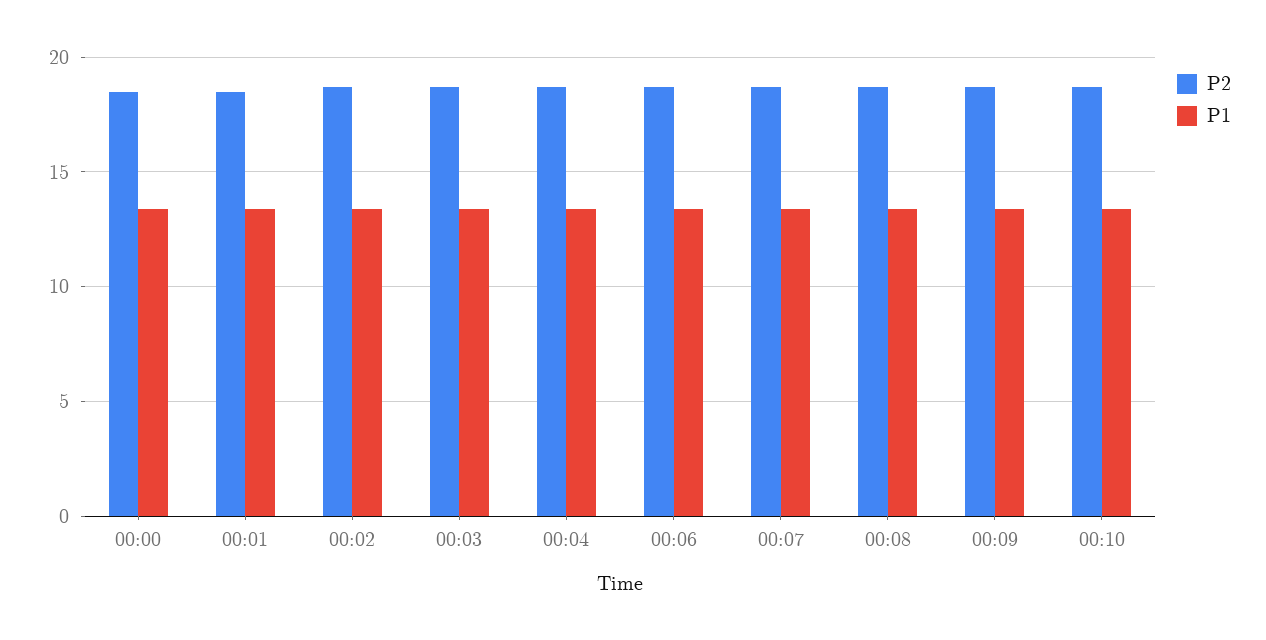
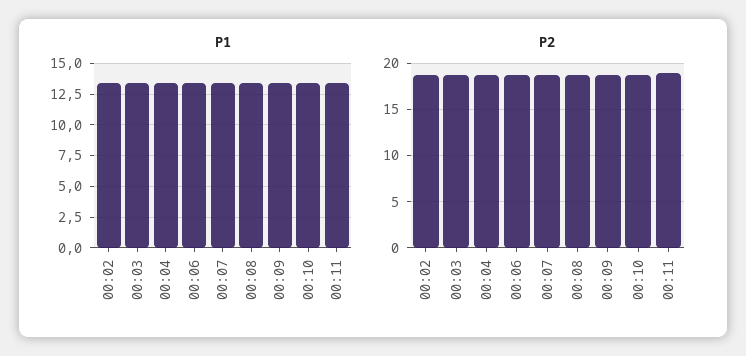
P2, 00:00: 18.5 -> none
P1, 00:00: 13.5 -> none
P2, 00:01: 18.5 -> none
P1, 00:01: 13.5 -> none
P1, 00:11: none -> 13.5
P2, 00:11: none -> 19

